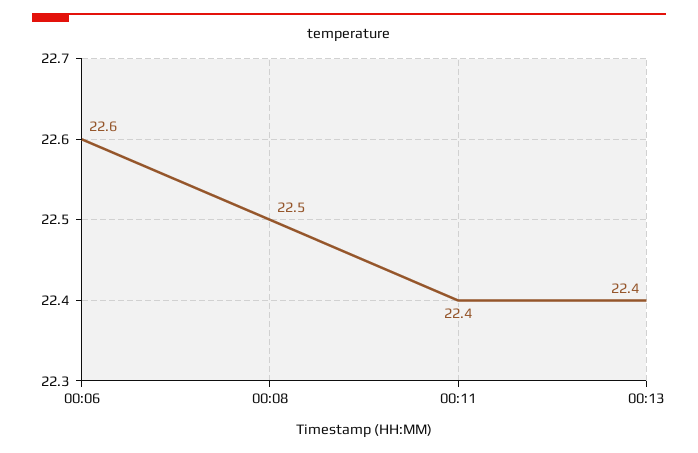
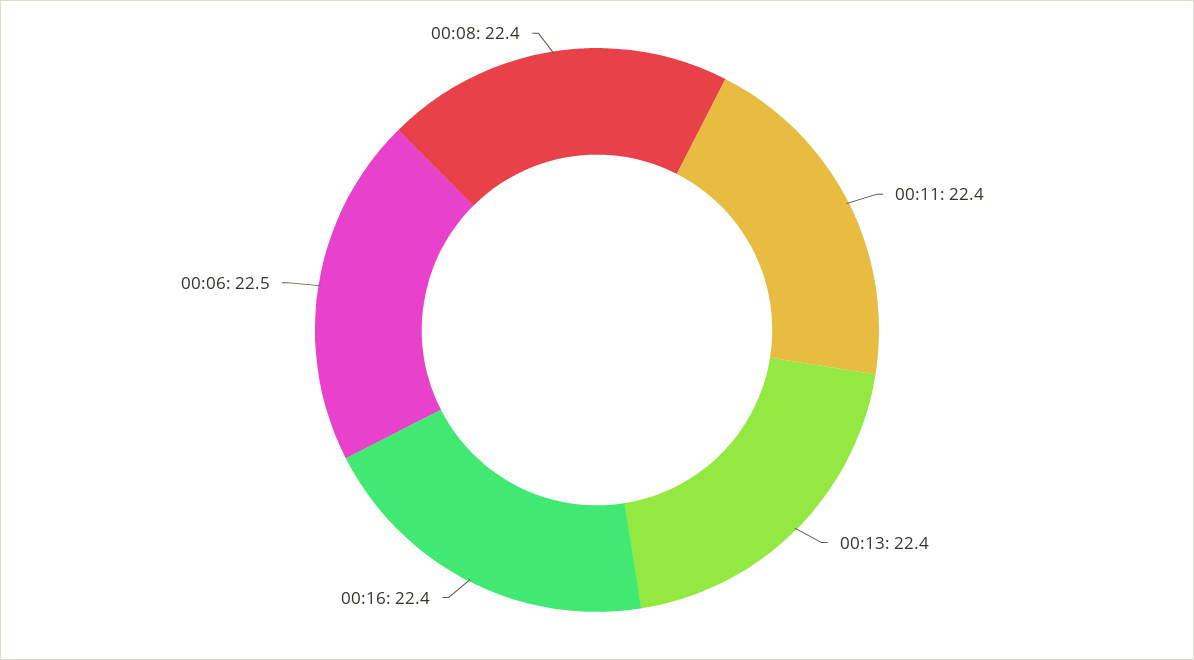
00:06: 22.6 -> 22.5
00:08: 22.5 -> 22.4
00:16: none -> 22.4

